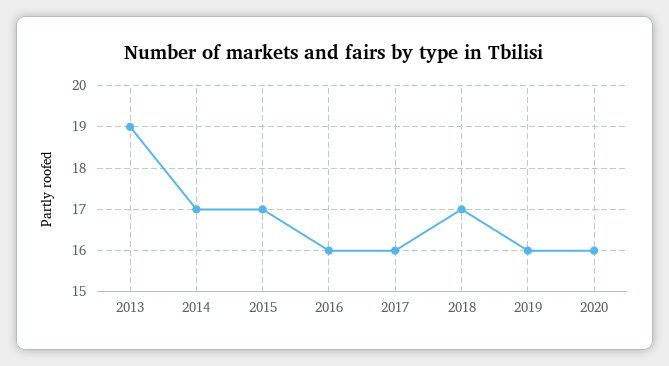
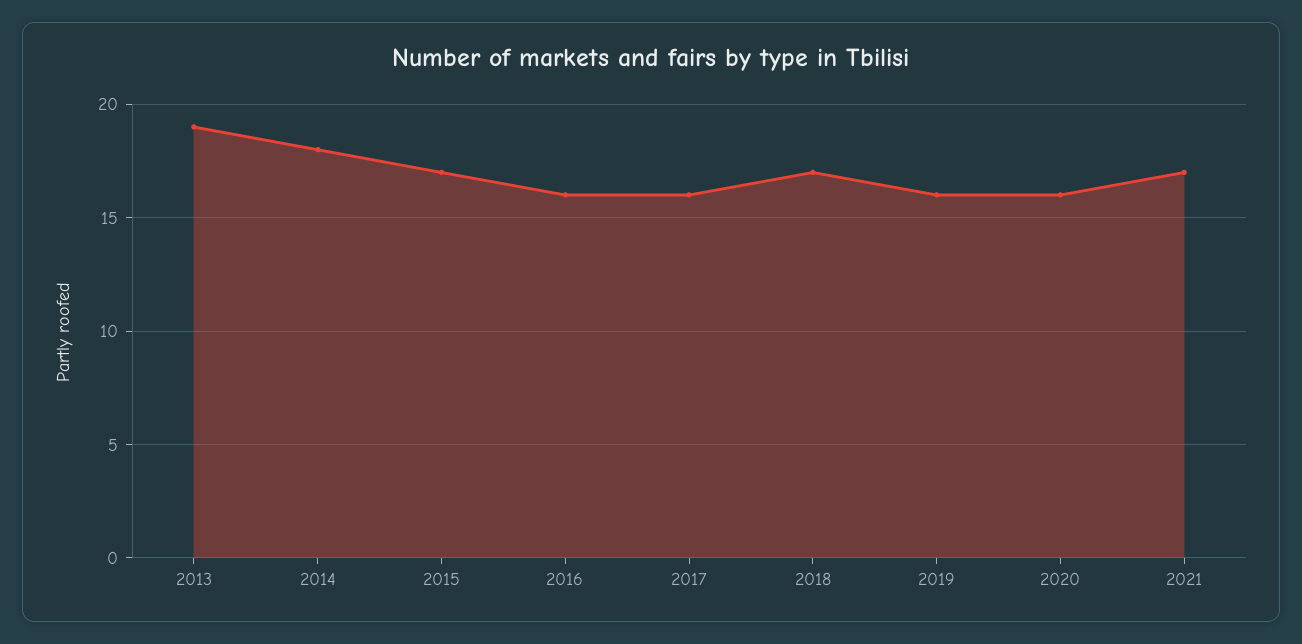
2014: 17 -> 18
2021: none -> 17

